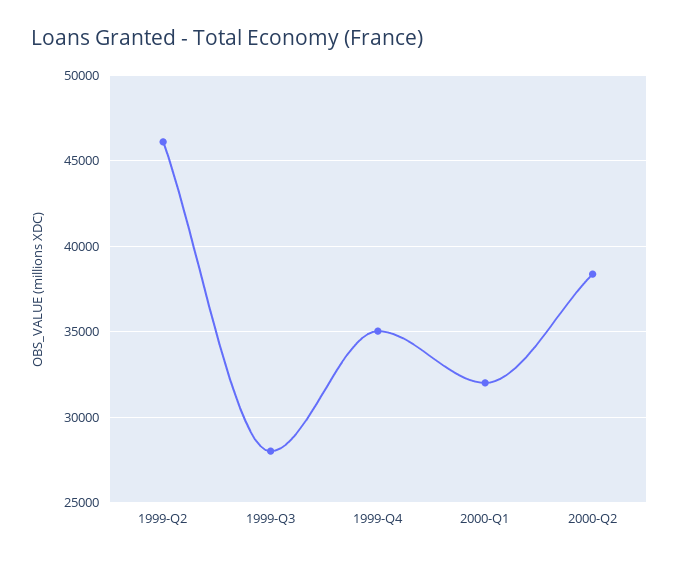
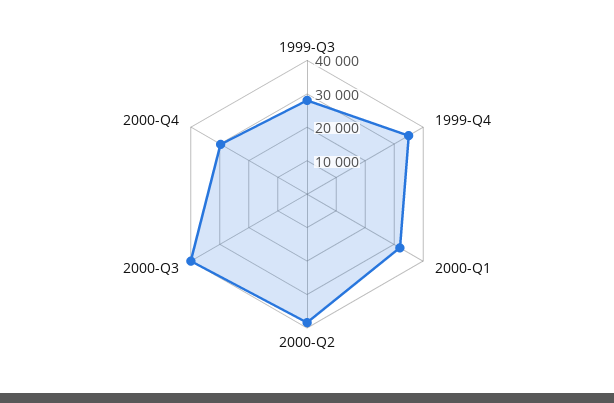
1999-Q2: 46000 -> none
2000-Q3: none -> 40000
2000-Q4: none -> 30000

